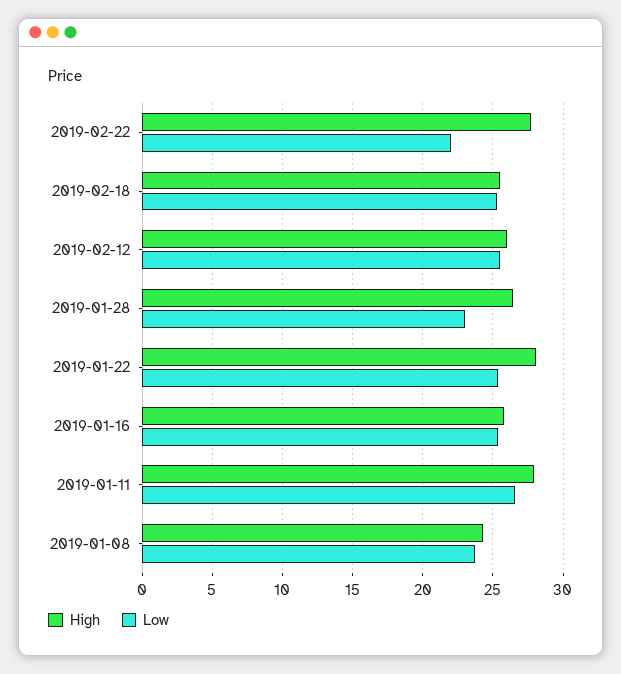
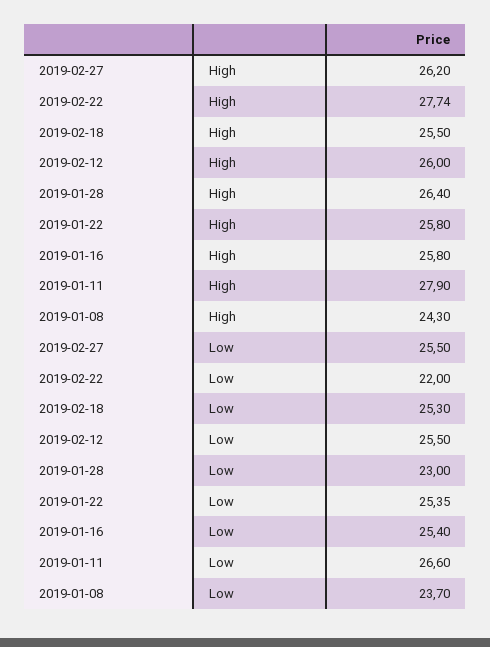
High, 2019-01-22: 28 -> 25.8
High, 2019-02-27: none -> 26.2
Low, 2019-02-27: none -> 25.5

